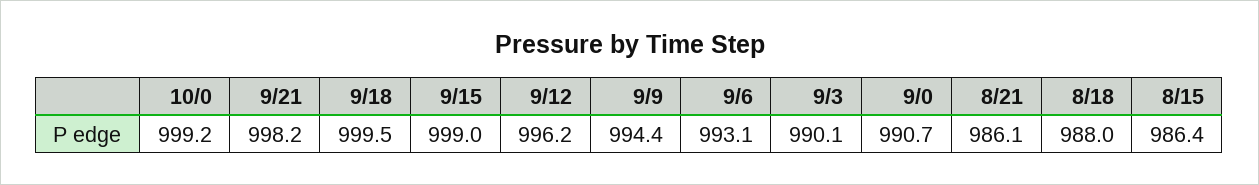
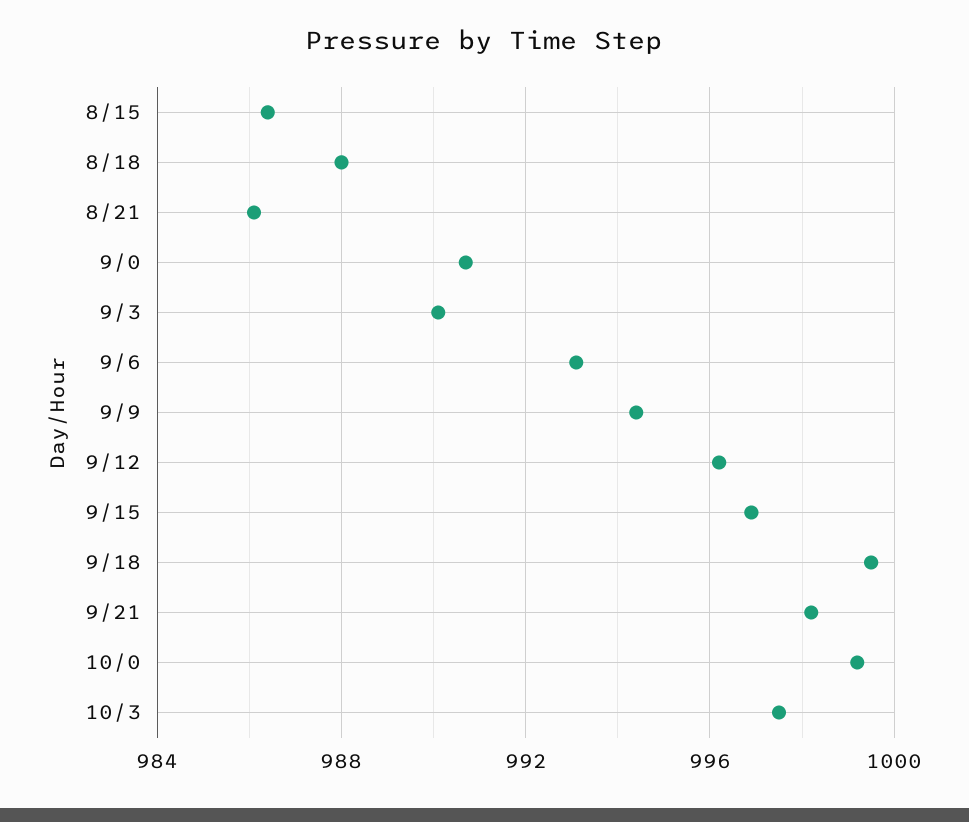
9/15: 999 -> 997
10/3: none -> 997.5

